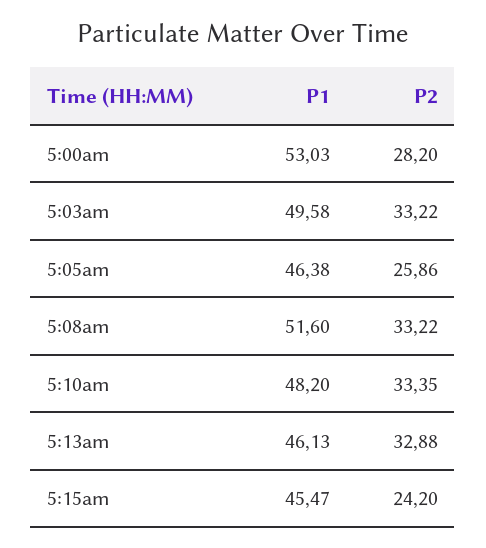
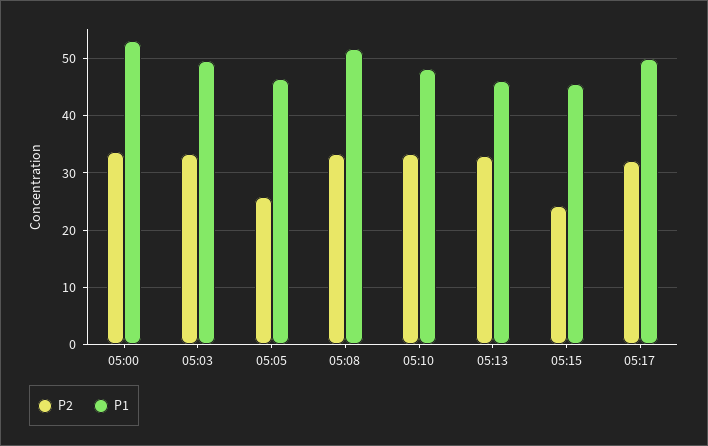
P2, 5:00am: 28.2 -> 34
P2, 05:17: none -> 32
P1, 05:17: none -> 50

